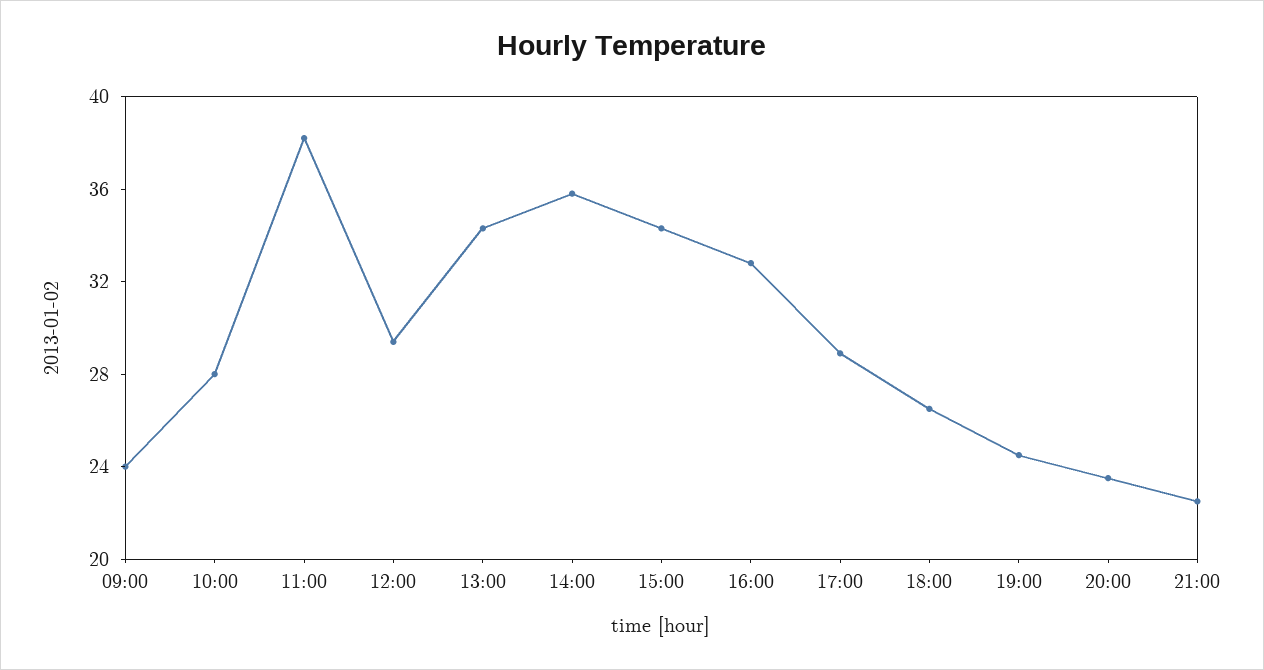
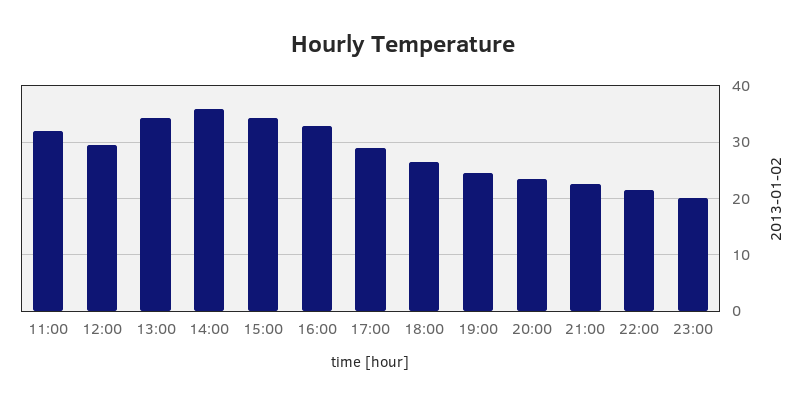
09:00: 24 -> none
10:00: 28 -> none
11:00: 38 -> 32
22:00: none -> 22
23:00: none -> 20

